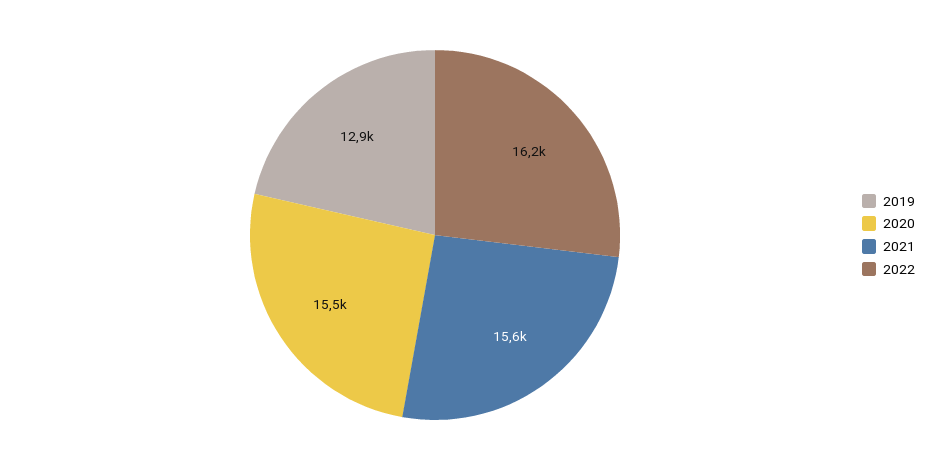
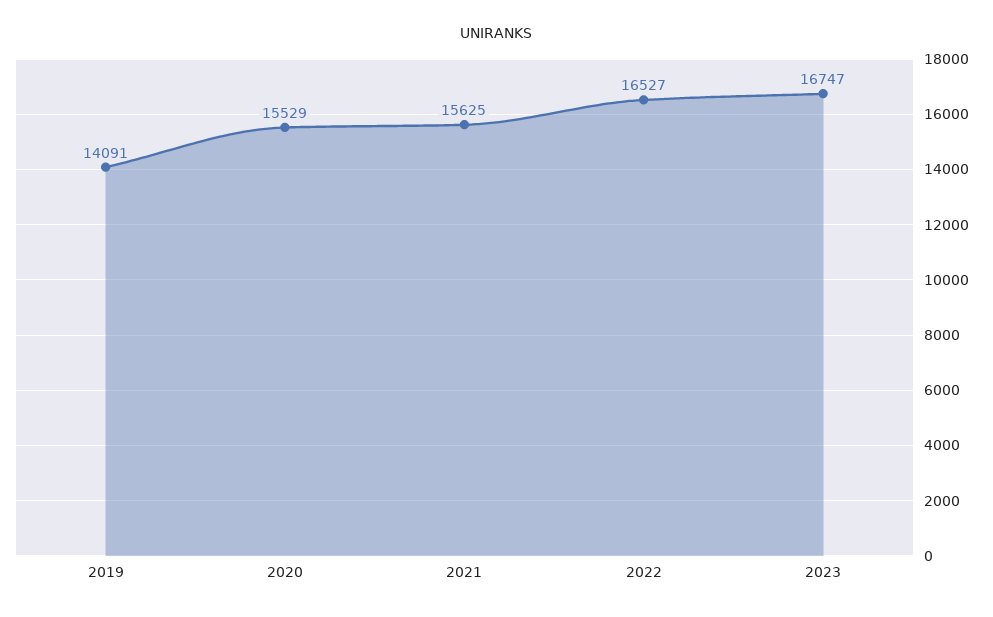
2019: 12900 -> 14091
2022: 16200 -> 16527
2023: none -> 16747

